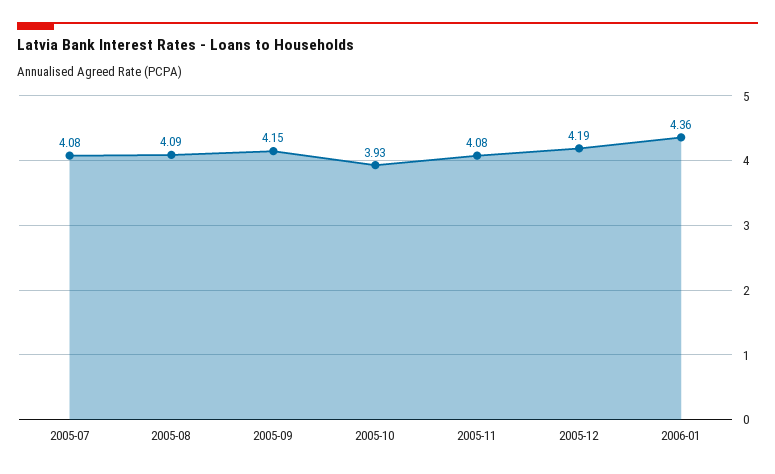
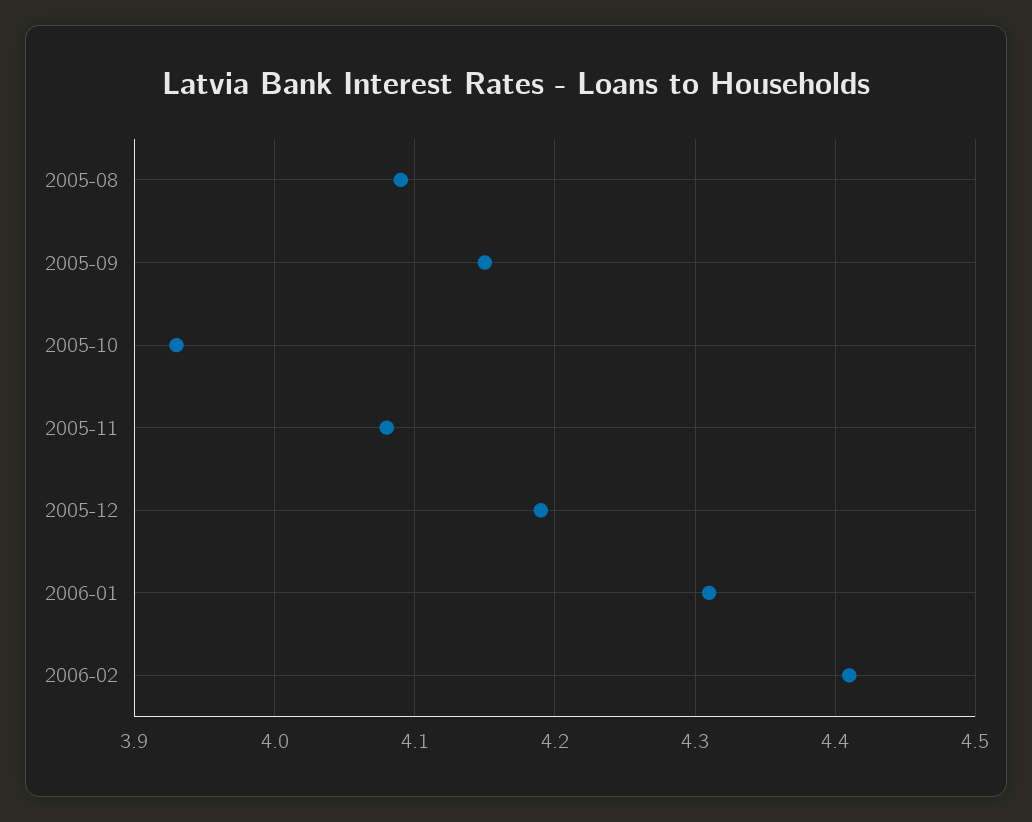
2005-07: 4.08 -> none
2006-01: 4.36 -> 4.31
2006-02: none -> 4.41

